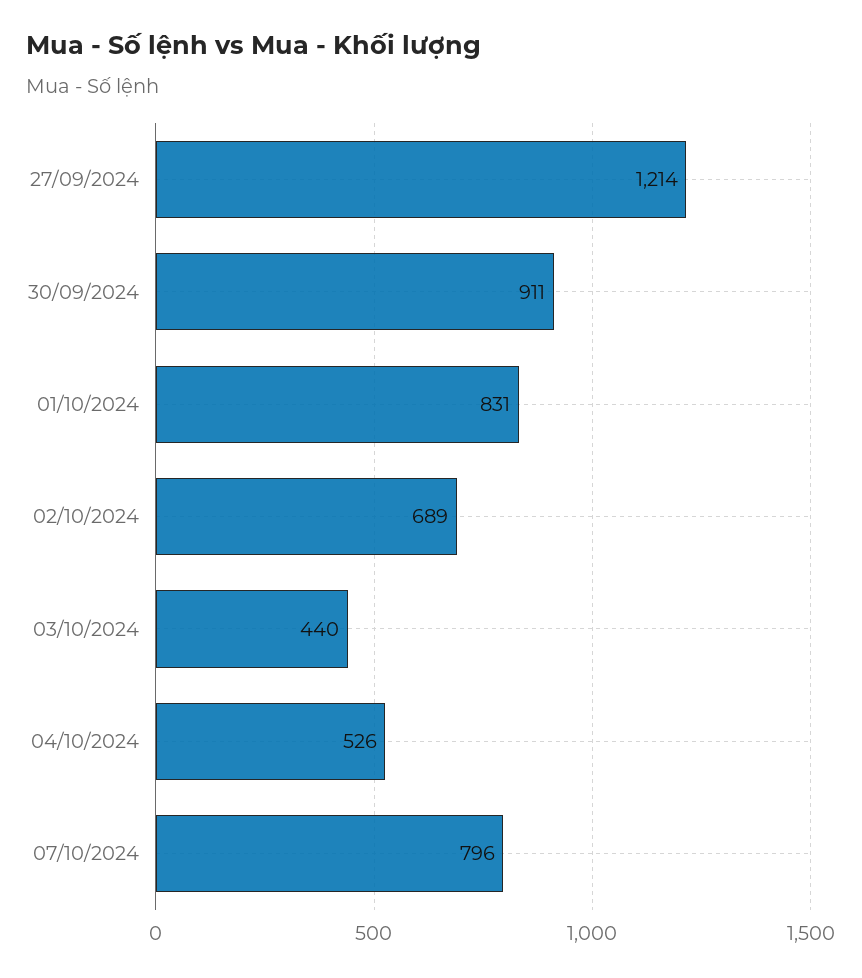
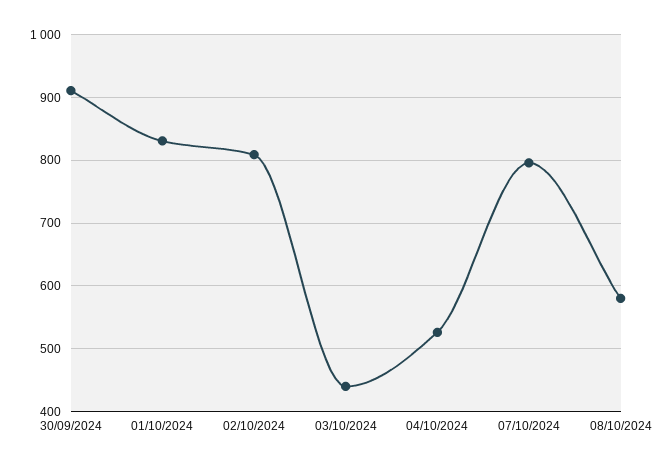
27/09/2024: 1214 -> none
02/10/2024: 689 -> 810
08/10/2024: none -> 580

